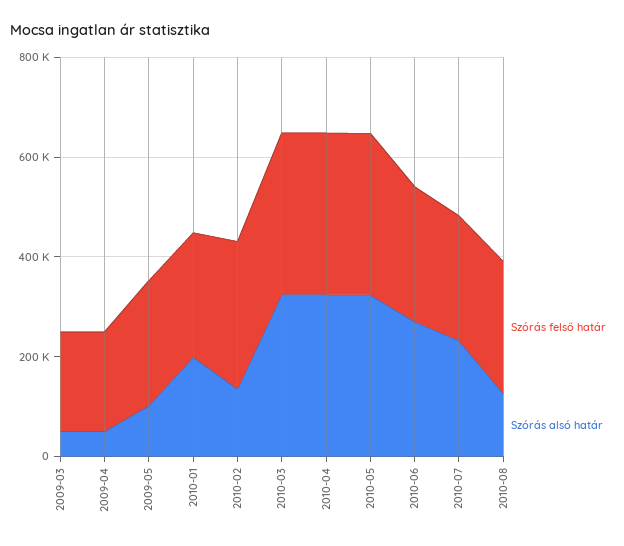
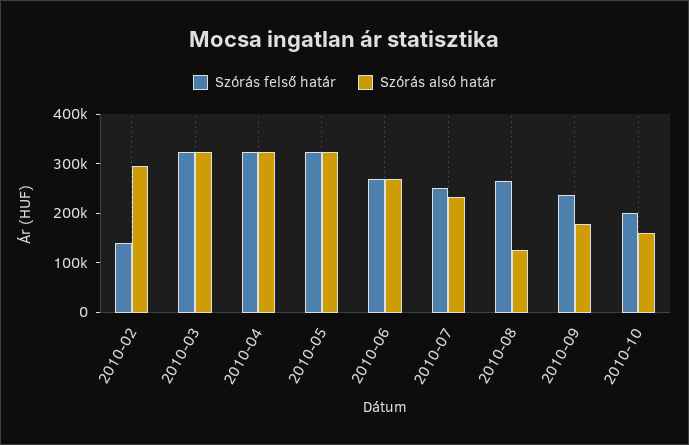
Szórás felső határ, 2009-03: 200000 -> none
Szórás alsó határ, 2009-03: 50000 -> none
Szórás felső határ, 2009-04: 200000 -> none
Szórás alsó határ, 2009-04: 50000 -> none
Szórás felső határ, 2009-05: 250000 -> none
Szórás alsó határ, 2009-05: 100000 -> none
Szórás felső határ, 2010-01: 250000 -> none
Szórás alsó határ, 2010-01: 200000 -> none
Szórás felső határ, 2010-02: 300000 -> 140000
Szórás alsó határ, 2010-02: 150000 -> 300000
Szórás felső határ, 2010-09: none -> 240000
Szórás alsó határ, 2010-09: none -> 180000
Szórás felső határ, 2010-10: none -> 200000
Szórás alsó határ, 2010-10: none -> 160000

